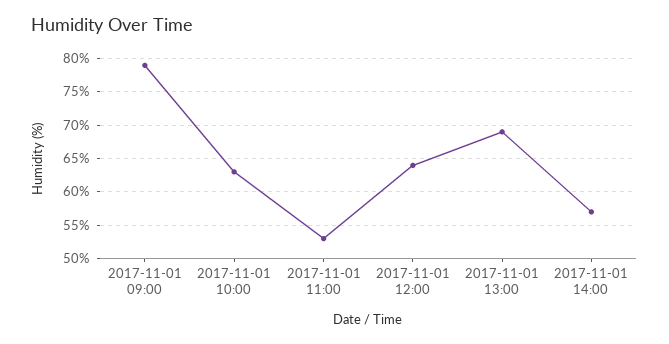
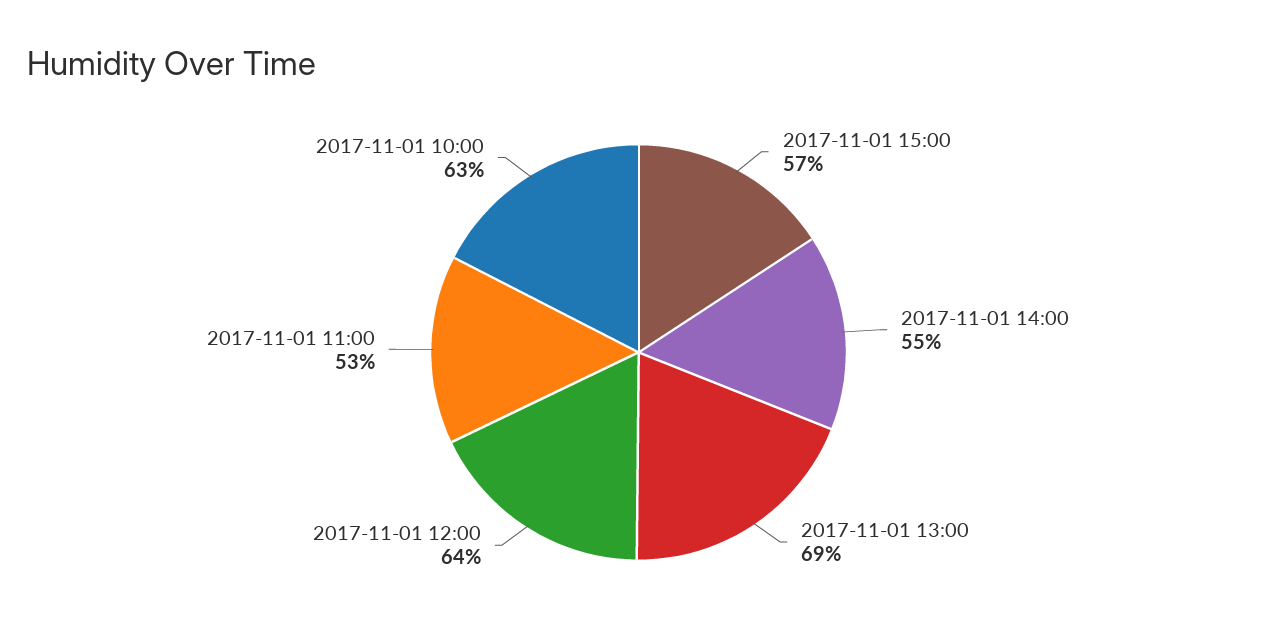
2017-11-01 09:00: 79 -> none
2017-11-01 14:00: 57 -> 55
2017-11-01 15:00: none -> 57

